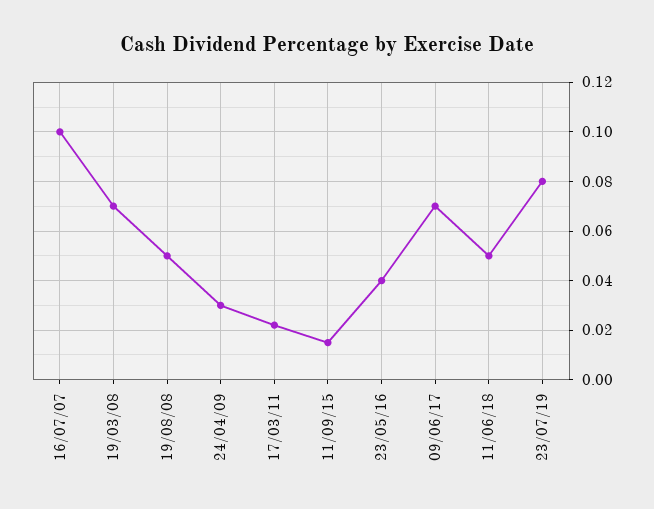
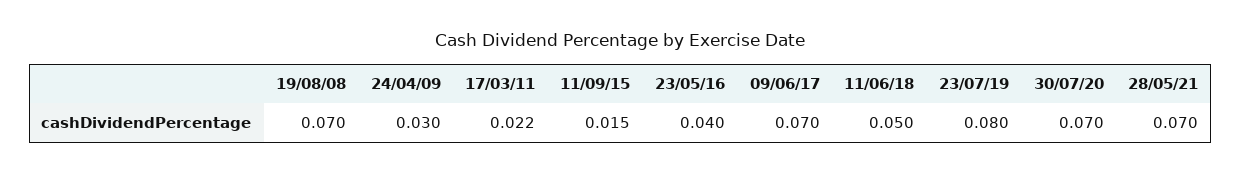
16/07/07: 0.1 -> none
19/03/08: 0.07 -> none
19/08/08: 0.05 -> 0.07
30/07/20: none -> 0.07
28/05/21: none -> 0.07

